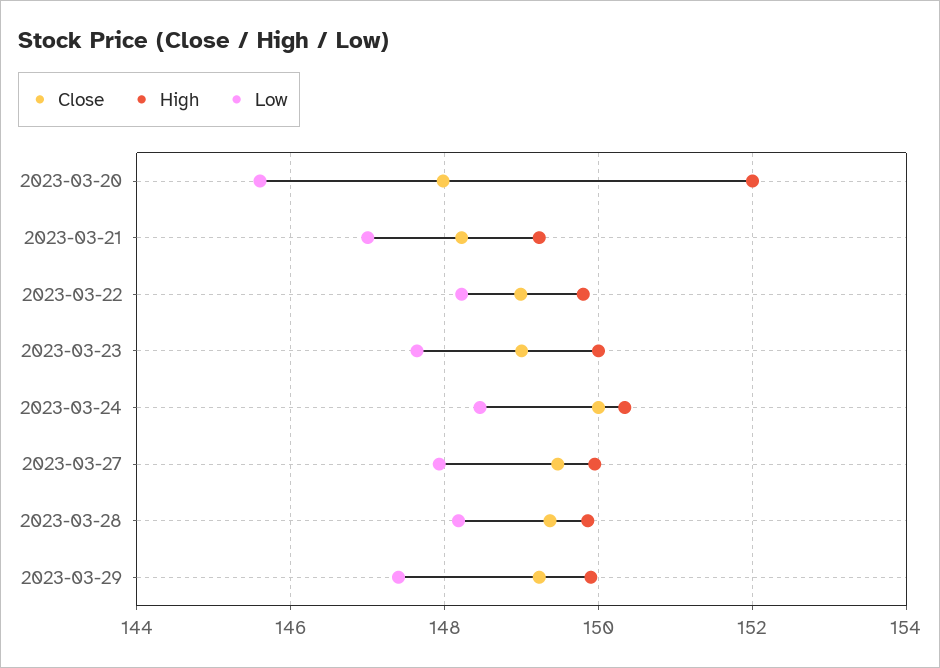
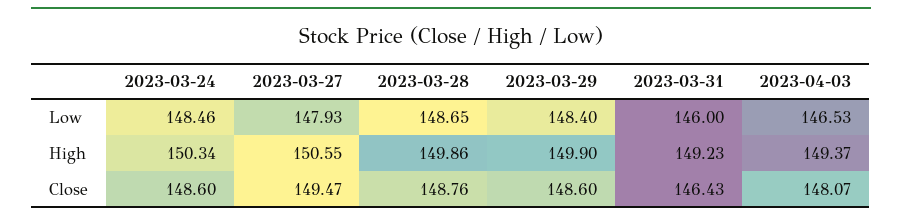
Close, 2023-03-20: 148 -> none
High, 2023-03-20: 152 -> none
Low, 2023-03-20: 145.6 -> none
Close, 2023-03-21: 148.2 -> none
High, 2023-03-21: 149.2 -> none
Low, 2023-03-21: 147 -> none
Close, 2023-03-22: 149 -> none
High, 2023-03-22: 149.8 -> none
Low, 2023-03-22: 148.2 -> none
Close, 2023-03-23: 149 -> none
High, 2023-03-23: 150 -> none
Low, 2023-03-23: 147.6 -> none
Close, 2023-03-24: 150 -> 148.6
High, 2023-03-27: 150 -> 150.55
Close, 2023-03-28: 149.4 -> 148.76
Low, 2023-03-28: 148.2 -> 148.65
Close, 2023-03-29: 149.2 -> 148.6
Low, 2023-03-29: 147.4 -> 148.4
Low, 2023-03-31: none -> 146
Low, 2023-04-03: none -> 146.53
High, 2023-03-31: none -> 149.23
High, 2023-04-03: none -> 149.37
Close, 2023-03-31: none -> 146.43
Close, 2023-04-03: none -> 148.07

